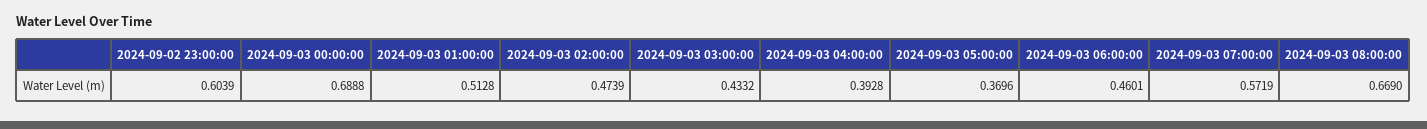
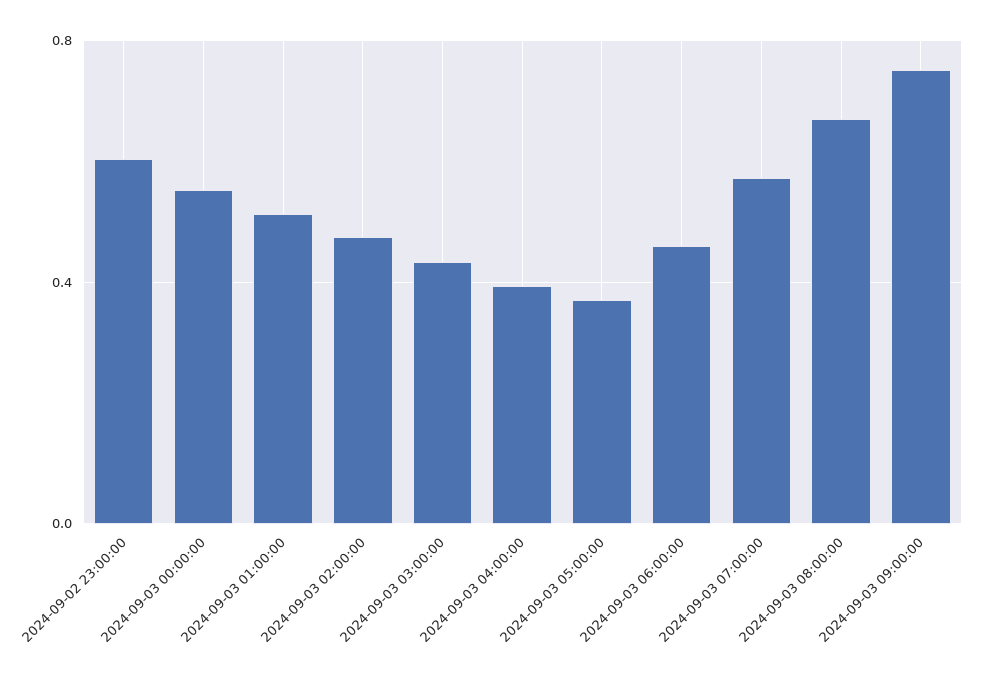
2024-09-03 00:00:00: 0.6888 -> 0.55
2024-09-03 09:00:00: none -> 0.75

